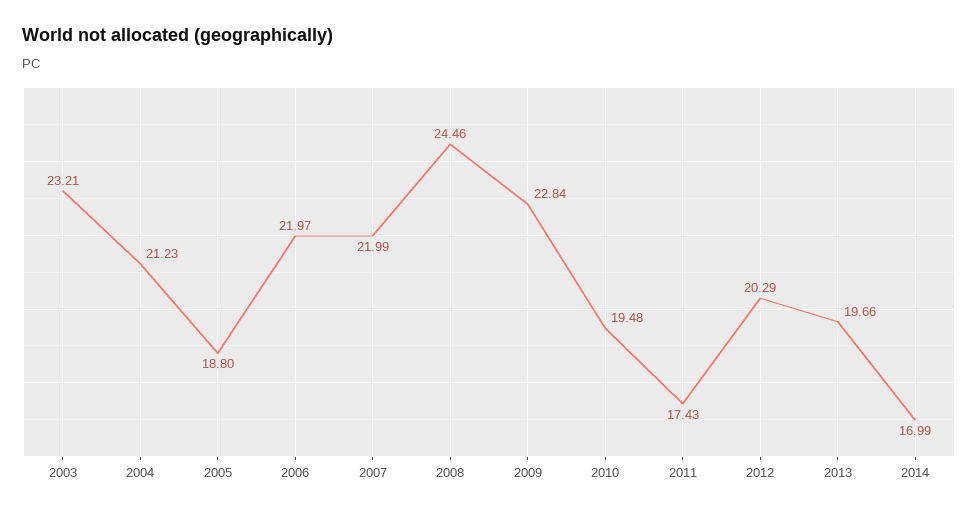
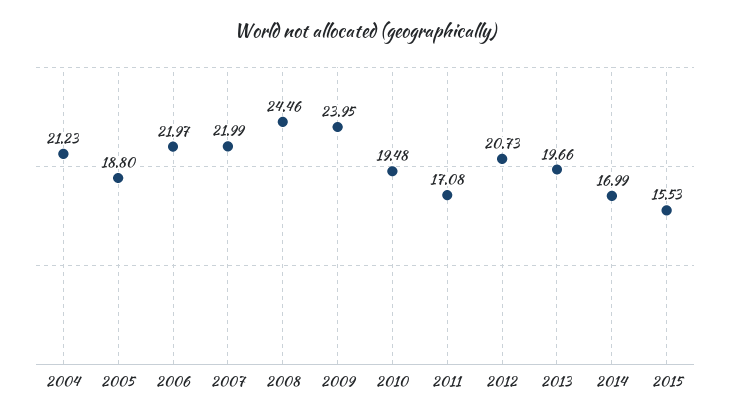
2003: 23.21 -> none
2009: 22.84 -> 23.95
2011: 17.43 -> 17.08
2012: 20.29 -> 20.73
2015: none -> 15.53

